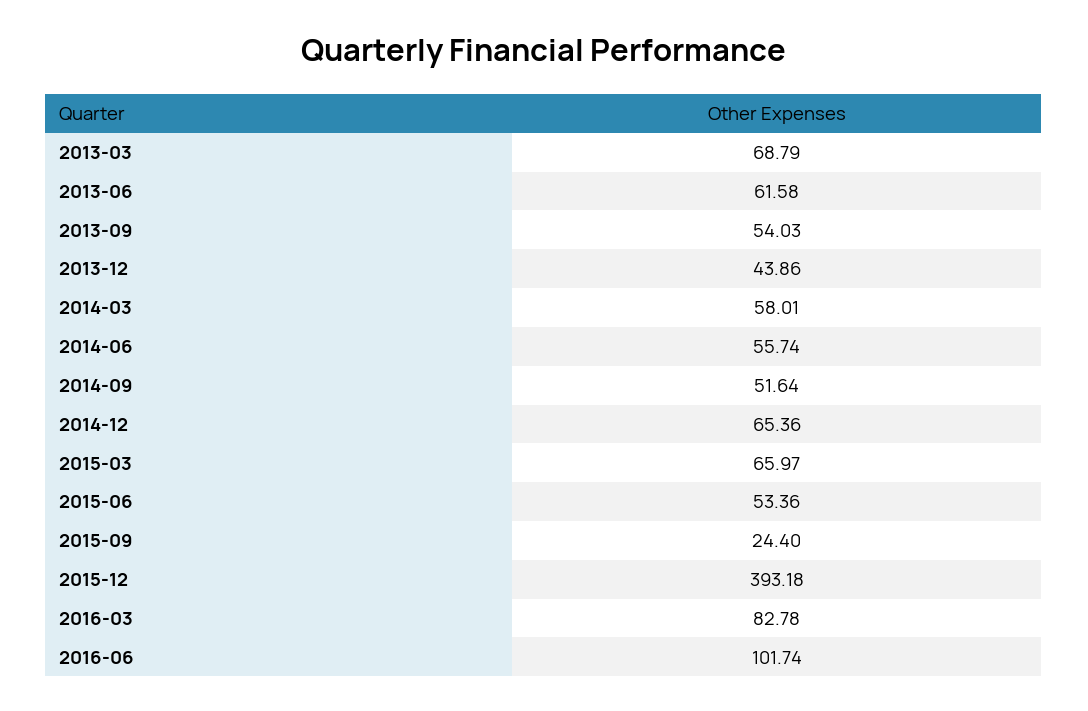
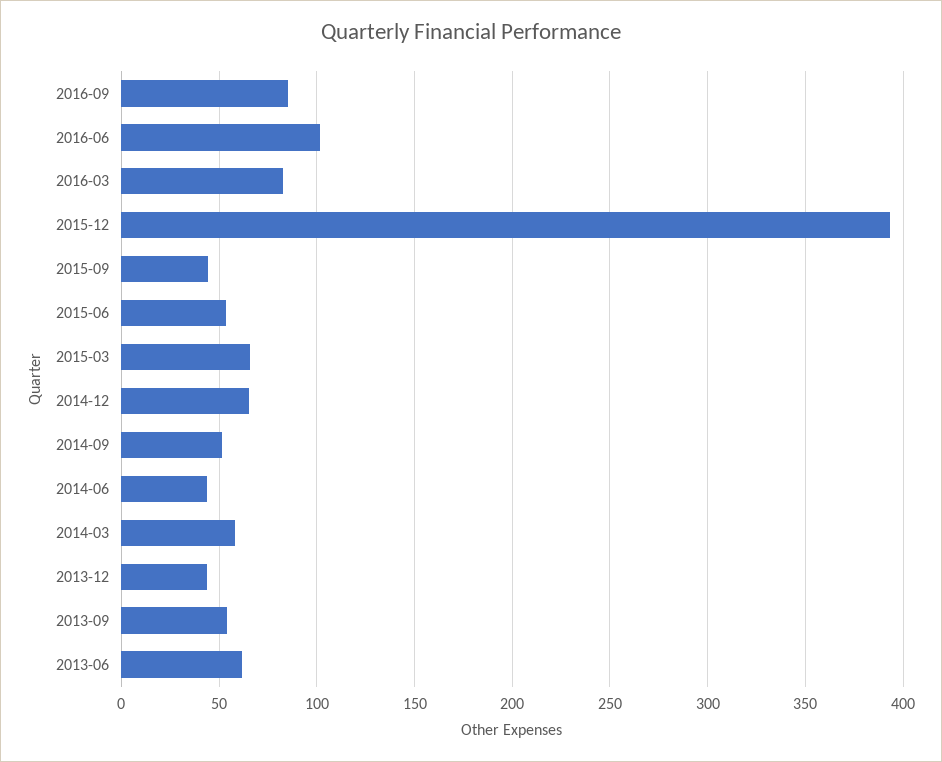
2013-03: 68.79 -> none
2014-06: 55.74 -> 45
2015-09: 24.4 -> 45
2016-09: none -> 85

